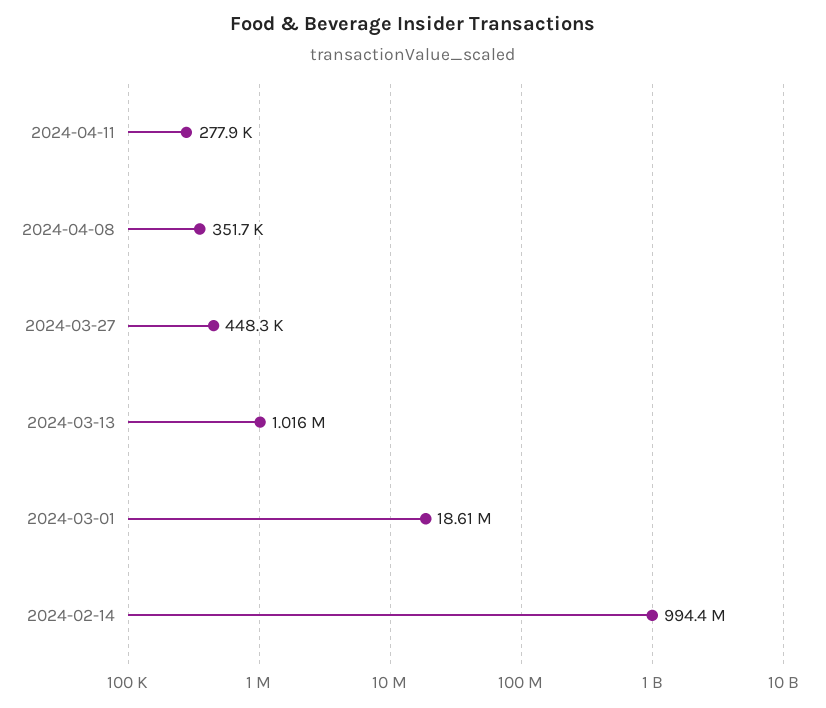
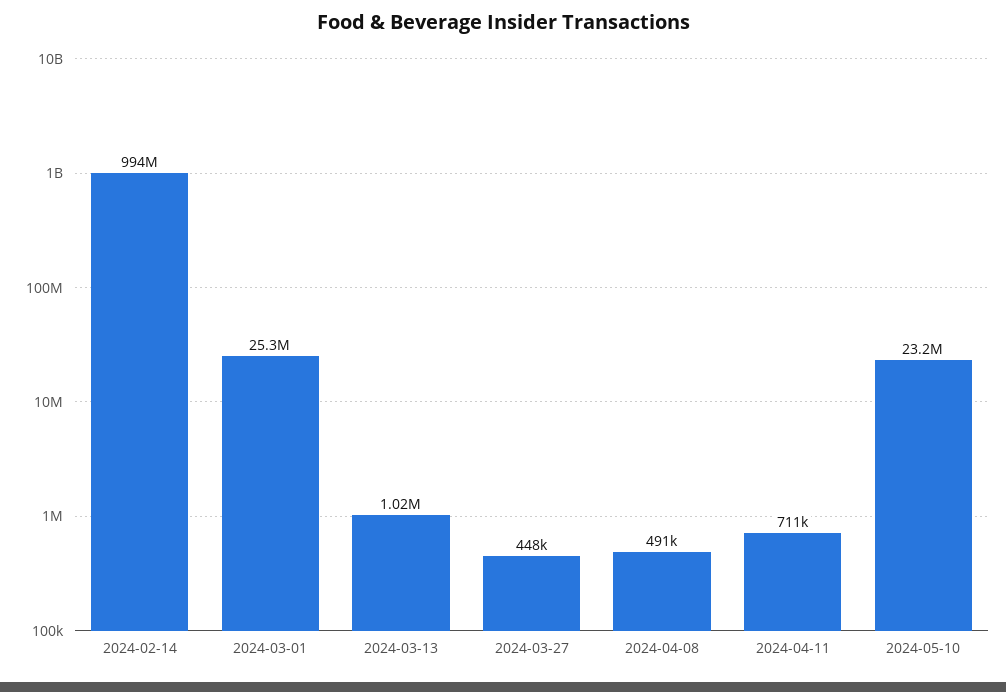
2024-04-11: 277900 -> 711000
2024-04-08: 351700 -> 491000
2024-03-01: 18610000 -> 25300000
2024-05-10: none -> 23200000

